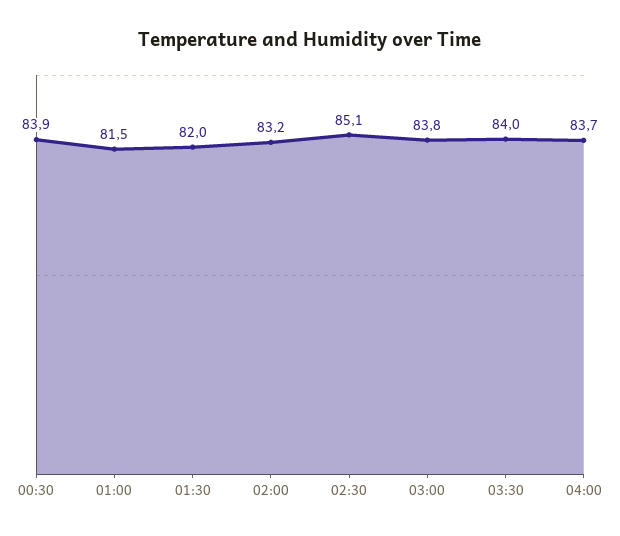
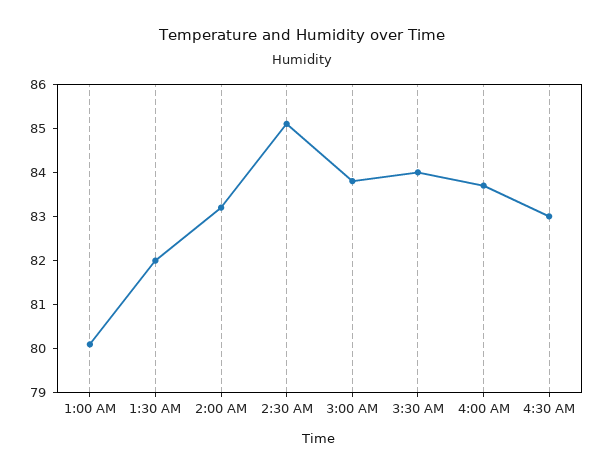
00:30: 83.9 -> none
01:00: 81.5 -> 80
4:30 AM: none -> 83

